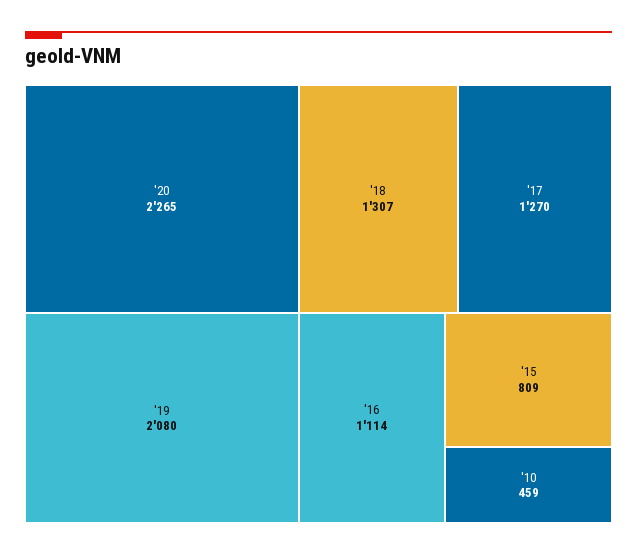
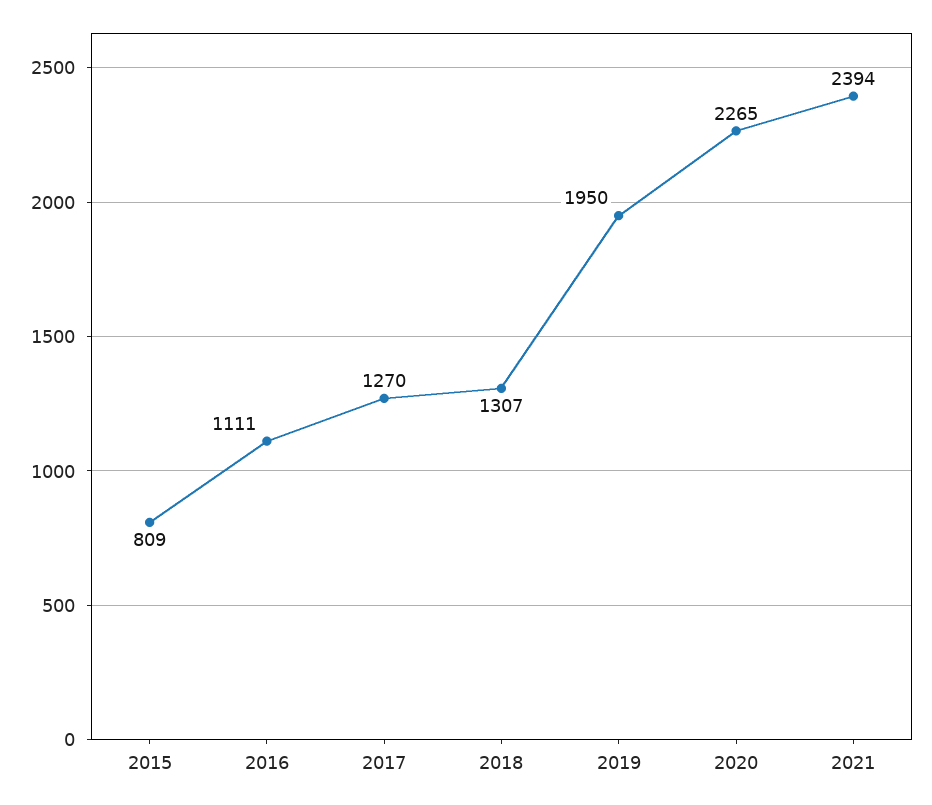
'19: 2080 -> 1950
'16: 1114 -> 1111
'10: 459 -> none
2021: none -> 2394

